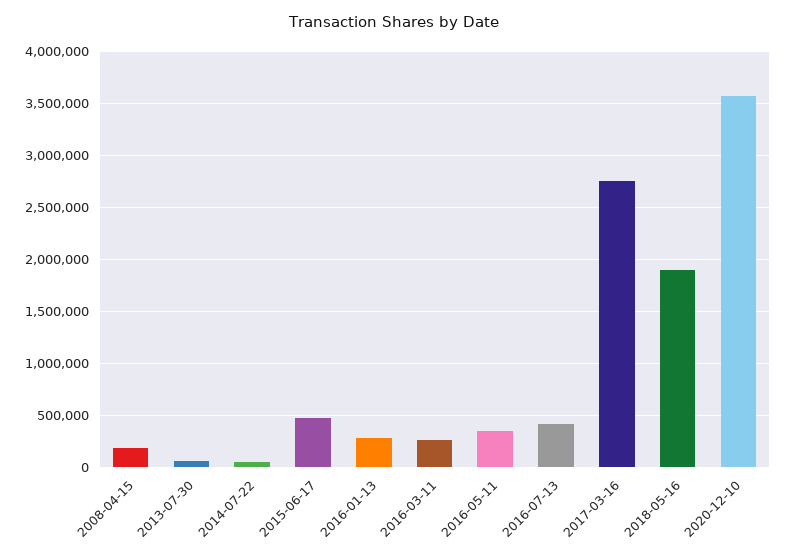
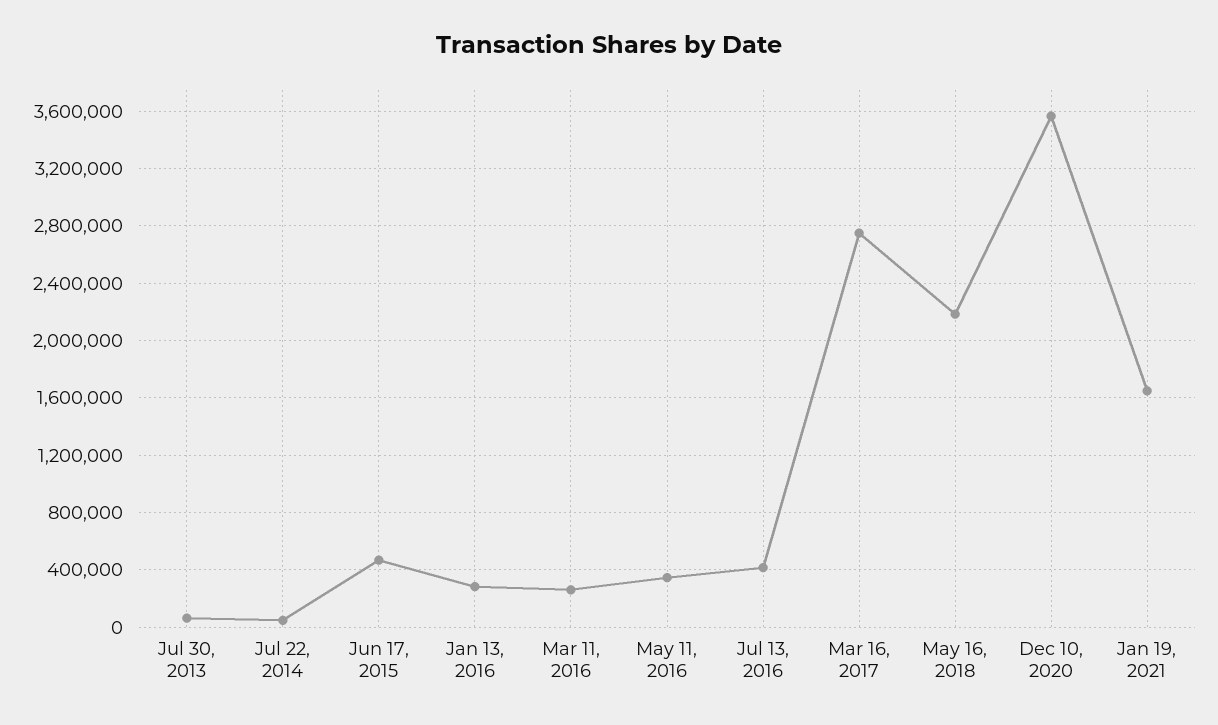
2008-04-15: 200000 -> none
2018-05-16: 1900000 -> 2200000
Jan 19, 2021: none -> 1650000

